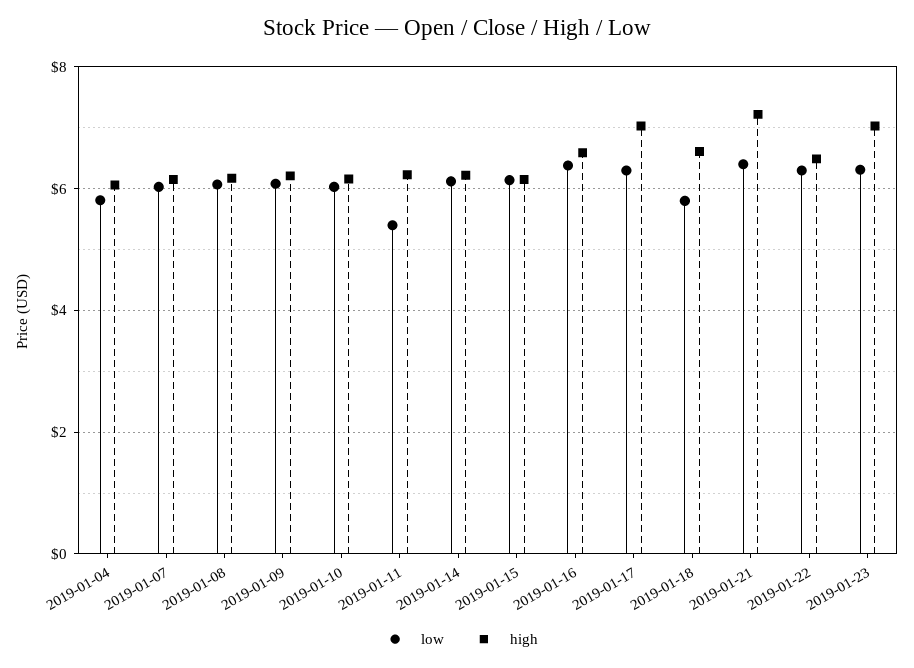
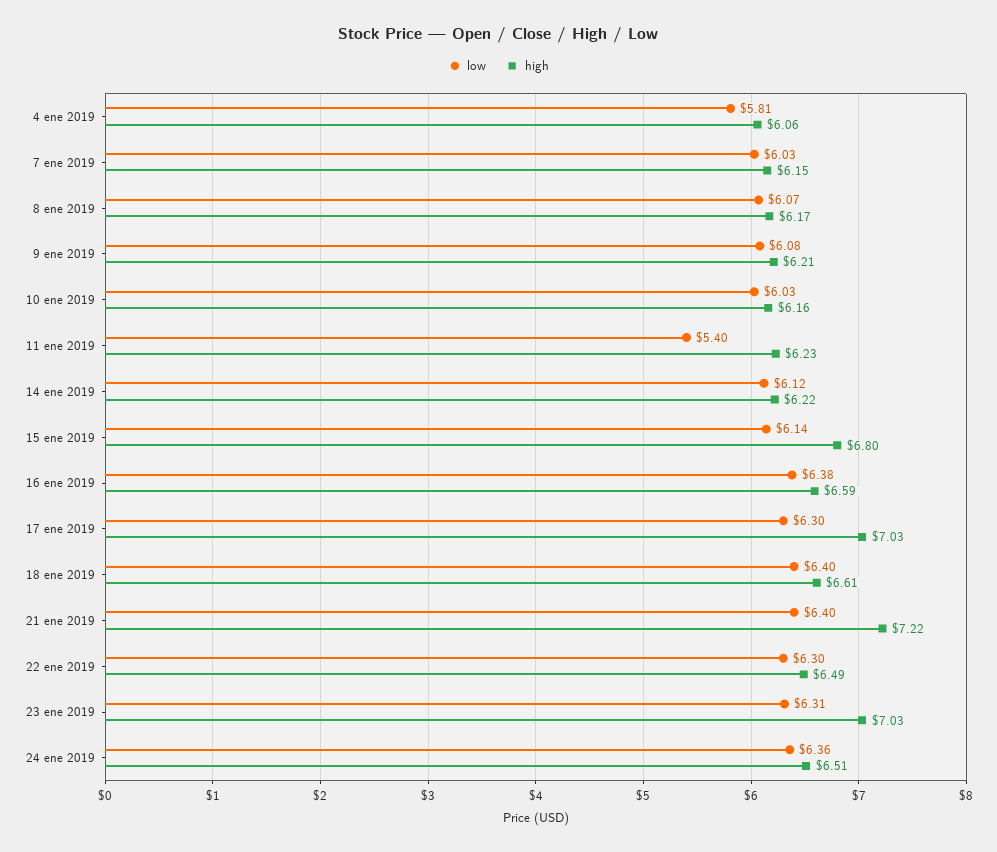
high, 2019-01-15: 6.2 -> 6.8
low, 2019-01-18: 5.8 -> 6.4
low, 24 ene 2019: none -> 6.36
high, 24 ene 2019: none -> 6.51

